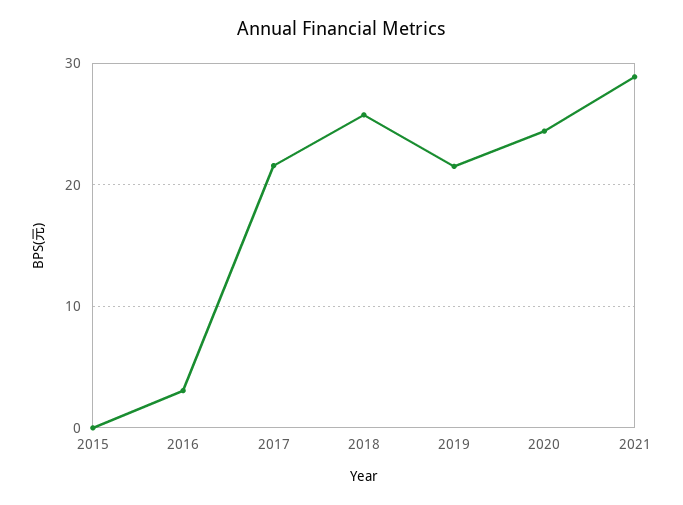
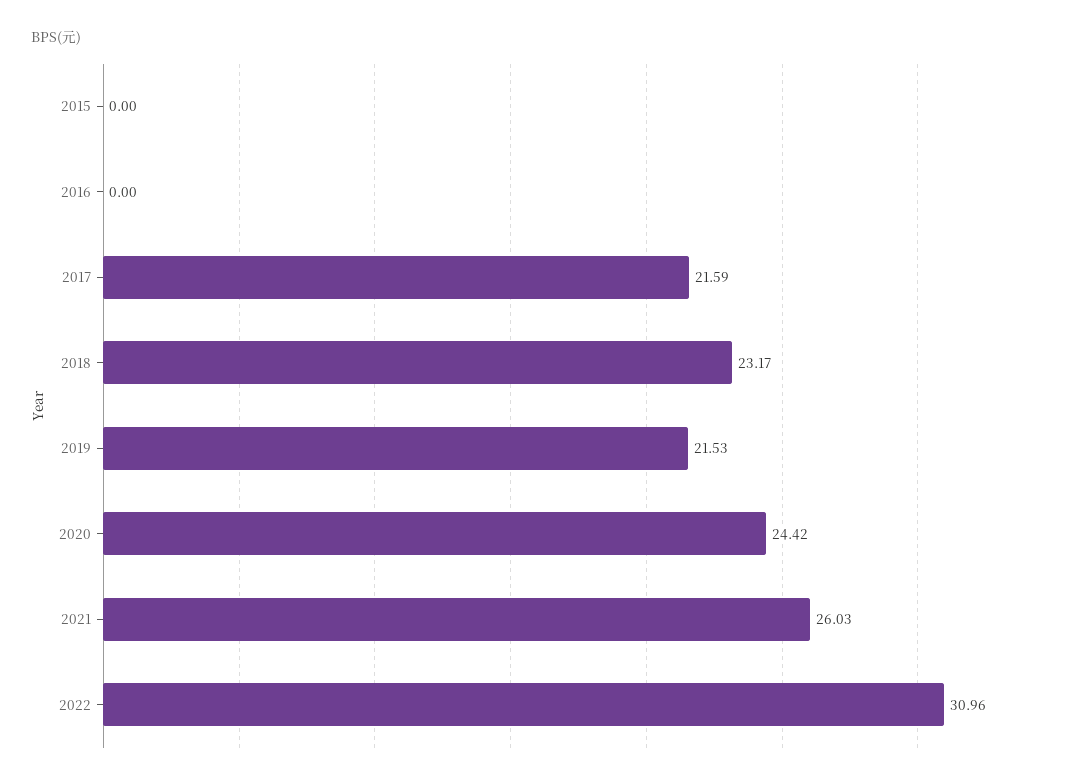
2016: 3 -> 0
2018: 26 -> 23.17
2021: 29 -> 26.03
2022: none -> 30.96

